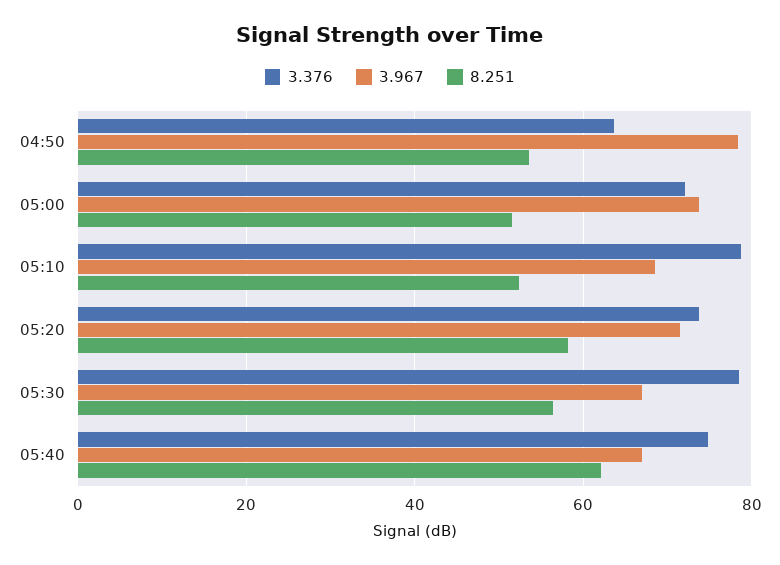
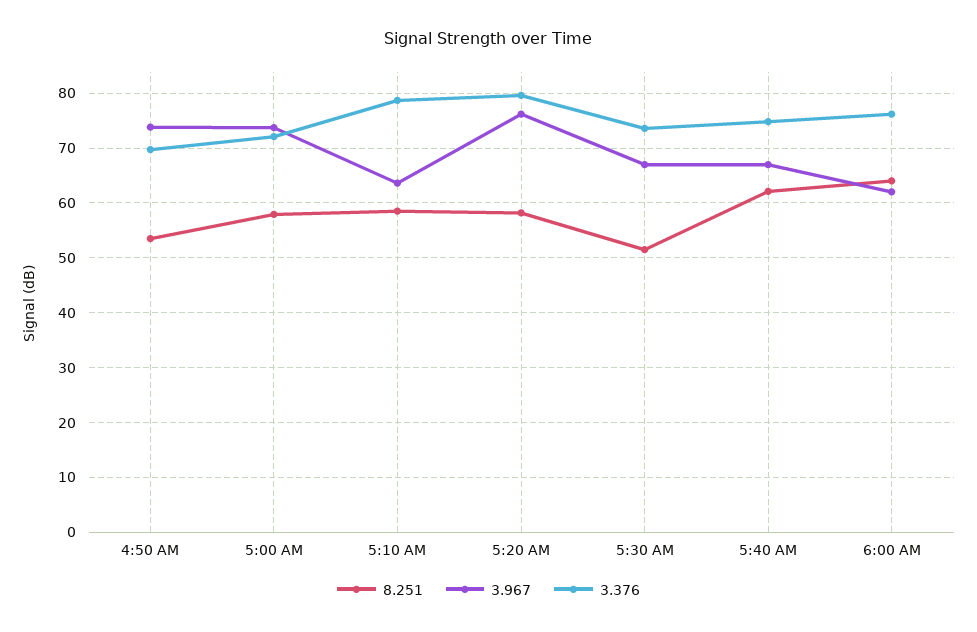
3.376, 04:50: 64 -> 70
3.967, 04:50: 78 -> 74
8.251, 05:00: 52 -> 58
3.967, 05:10: 68 -> 64
8.251, 05:10: 52 -> 58
3.376, 05:20: 74 -> 80
3.967, 05:20: 72 -> 76
3.376, 05:30: 78 -> 74
8.251, 05:30: 56 -> 52
8.251, 6:00 AM: none -> 64
3.967, 6:00 AM: none -> 62
3.376, 6:00 AM: none -> 76

